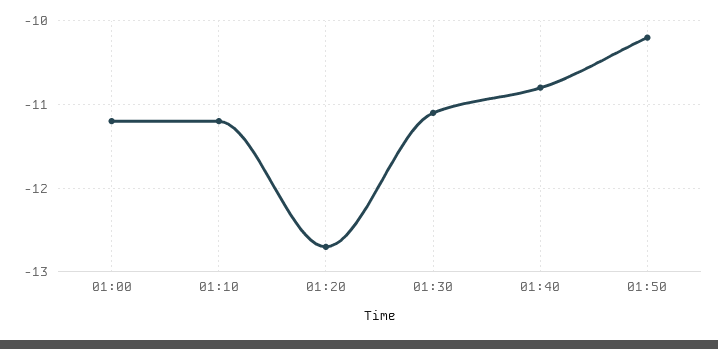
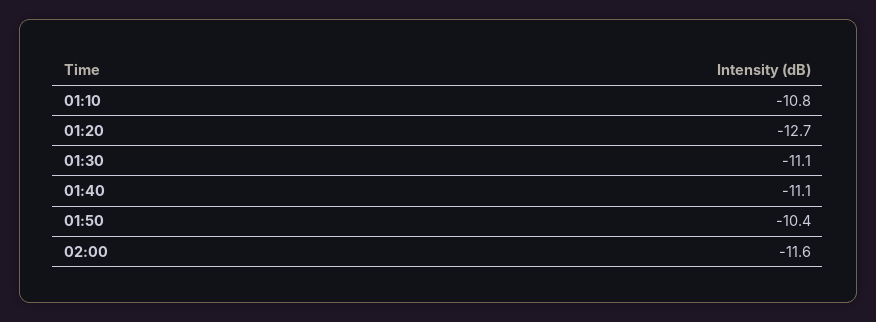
01:00: -11.2 -> none
01:10: -11.2 -> -10.8
01:40: -10.8 -> -11.1
01:50: -10.2 -> -10.4
02:00: none -> -11.6

